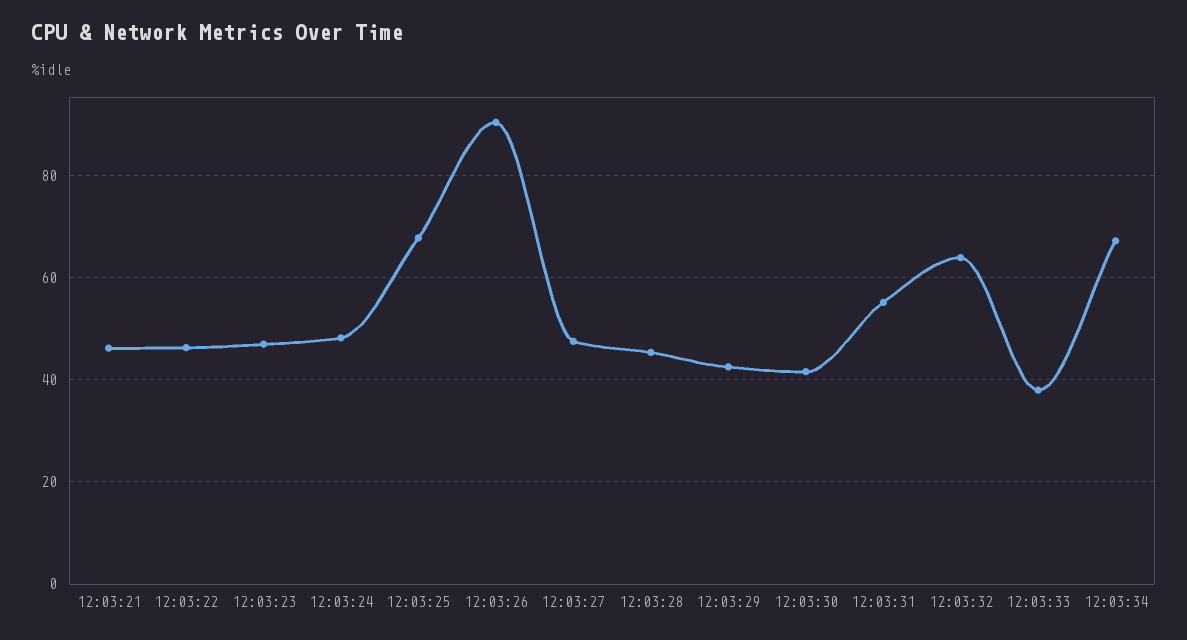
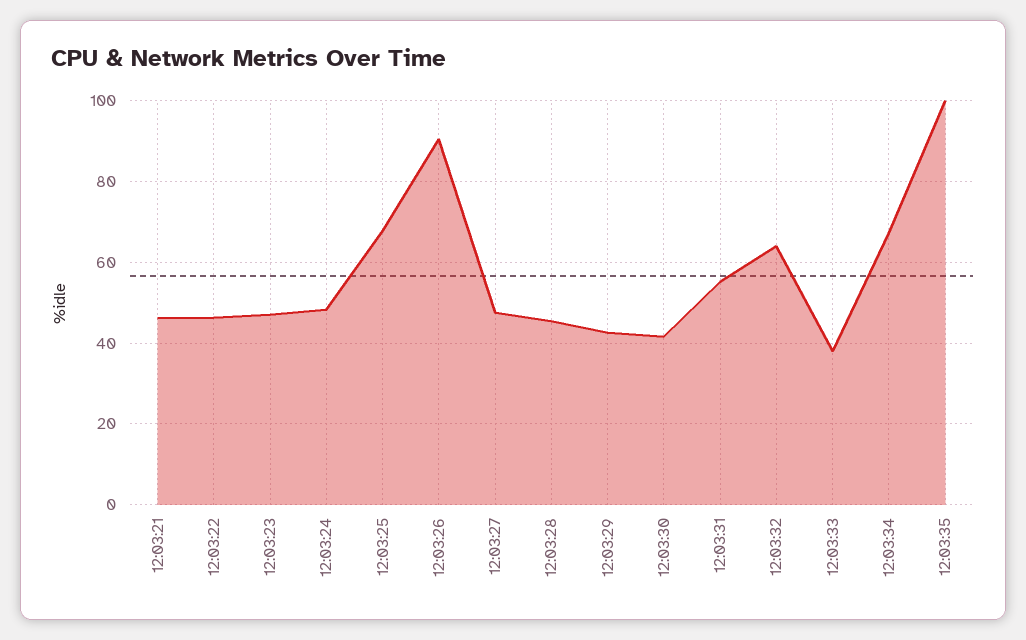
12:03:35: none -> 100

